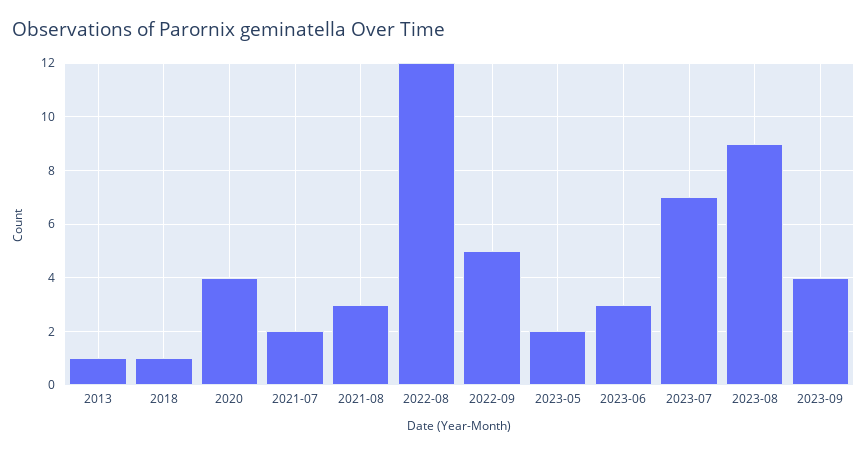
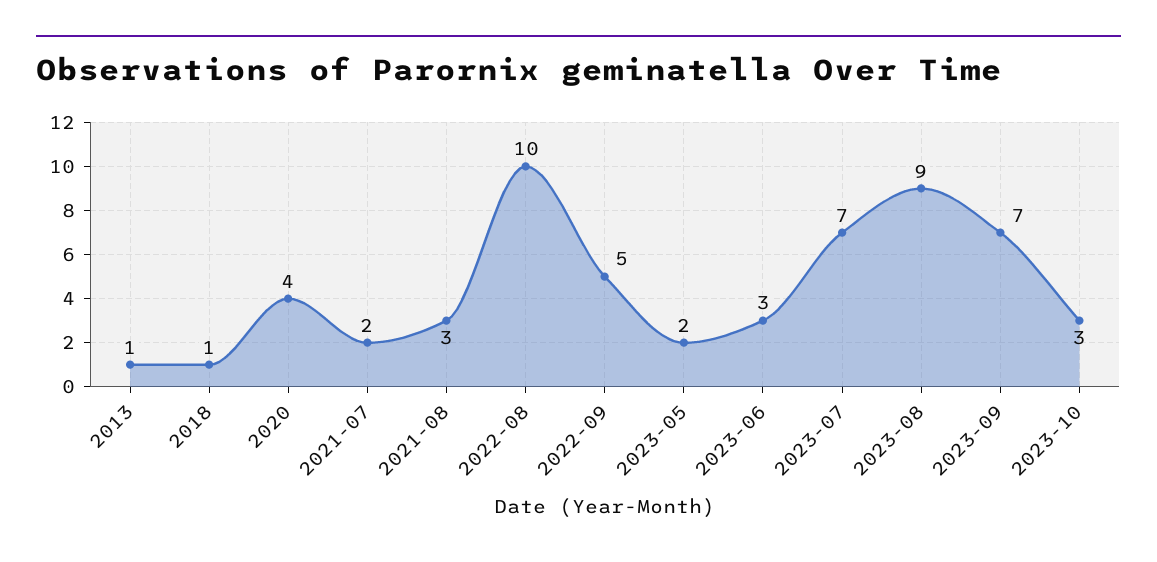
2022-08: 12 -> 10
2023-09: 4 -> 7
2023-10: none -> 3

